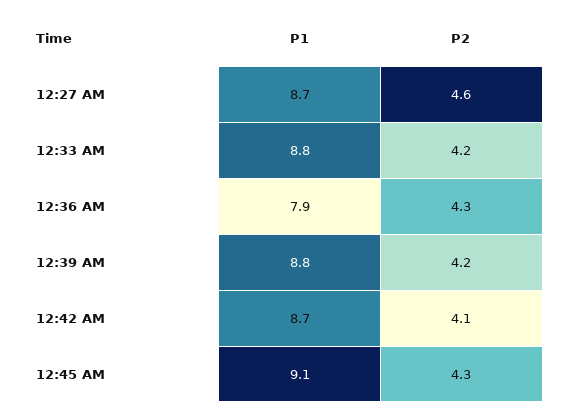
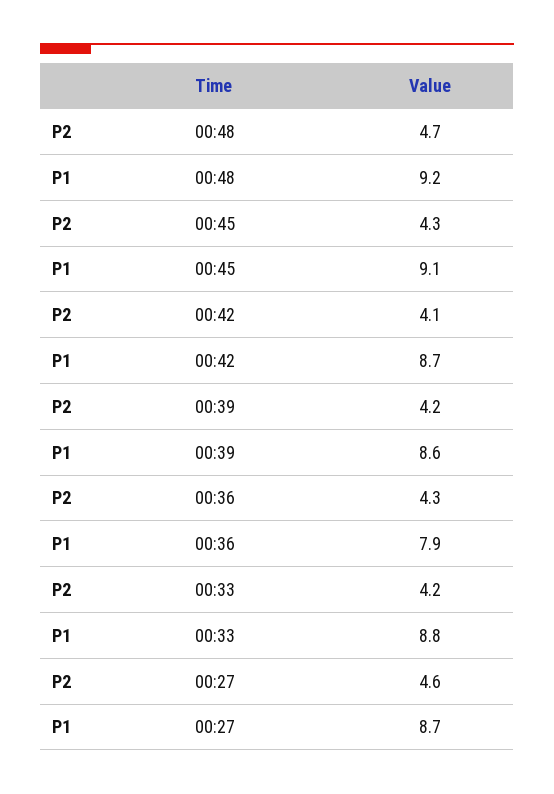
P1, 12:39 AM: 8.8 -> 8.6
P2, 00:48: none -> 4.7
P1, 00:48: none -> 9.2

